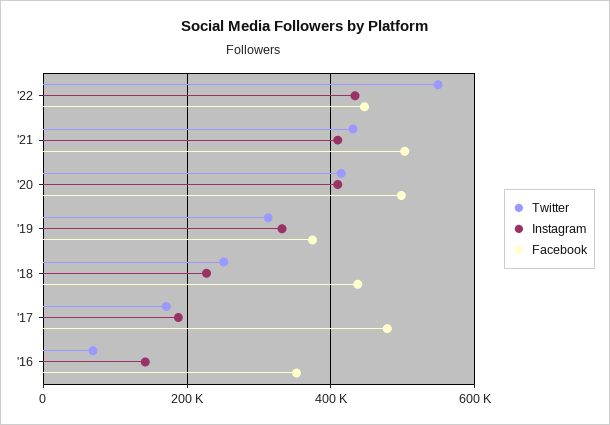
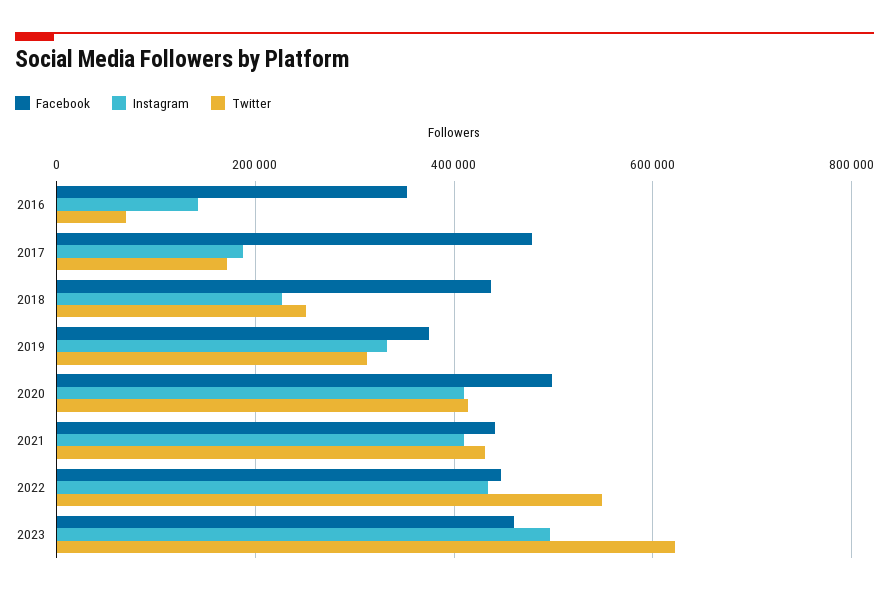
Facebook, '21: 500000 -> 440000
Facebook, 2023: none -> 460000
Instagram, 2023: none -> 500000
Twitter, 2023: none -> 620000

